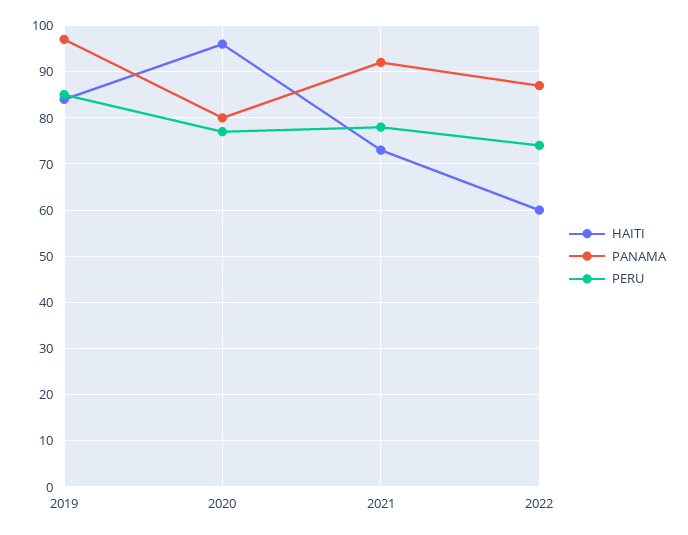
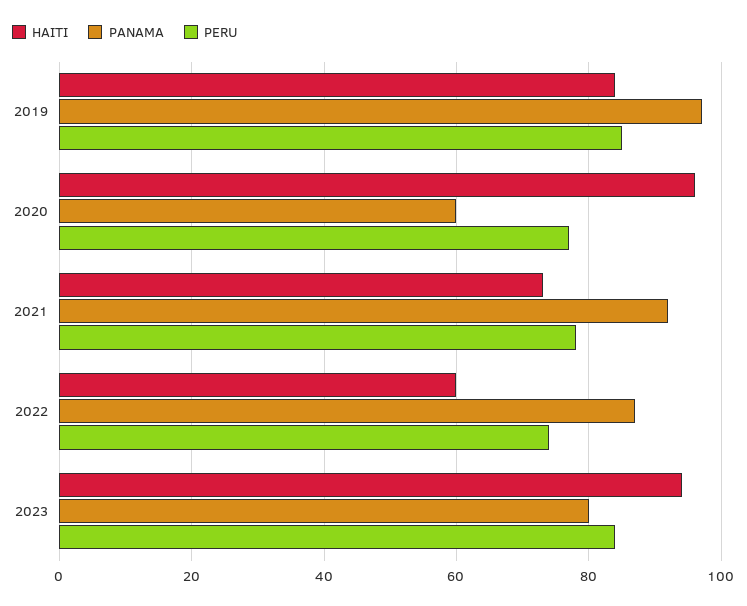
PANAMA, 2020: 80 -> 60
HAITI, 2023: none -> 95
PANAMA, 2023: none -> 80
PERU, 2023: none -> 85

